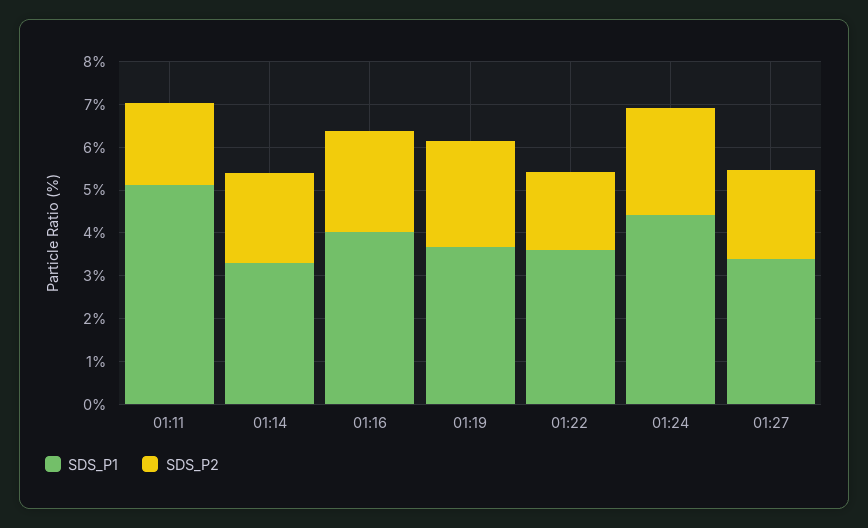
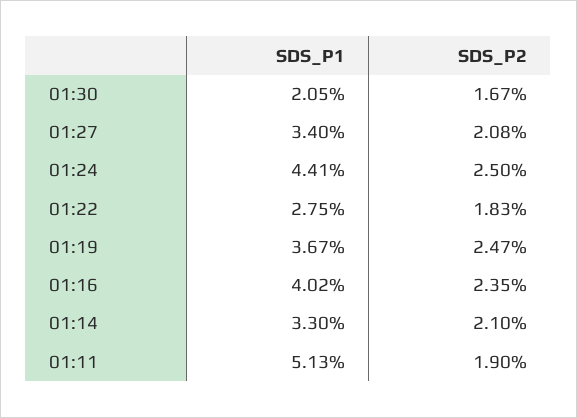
SDS_P1, 01:22: 3.6 -> 2.75
SDS_P1, 01:30: none -> 2.05
SDS_P2, 01:30: none -> 1.67

